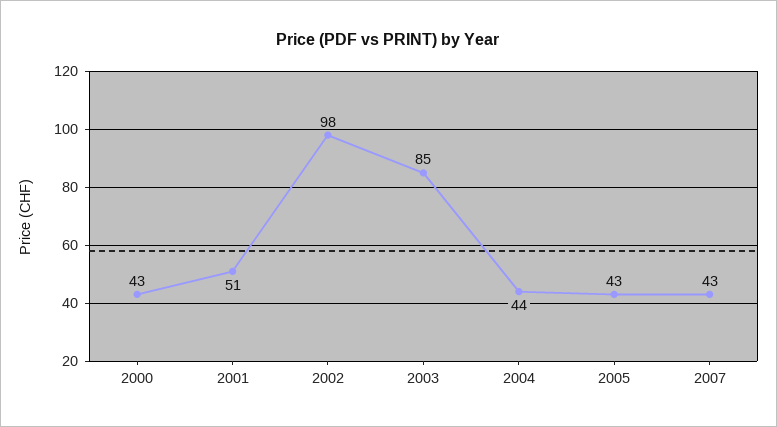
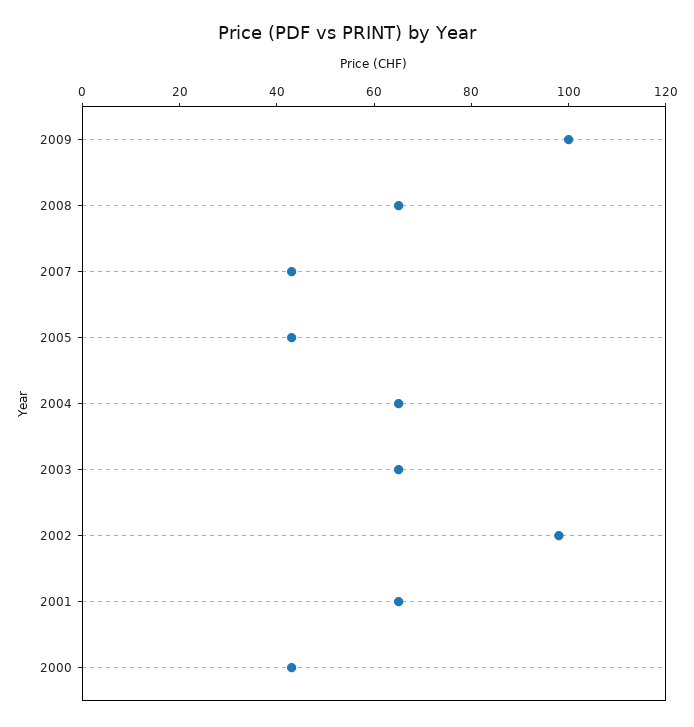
2001: 51 -> 65
2003: 85 -> 65
2004: 44 -> 65
2009: none -> 100
2008: none -> 65

